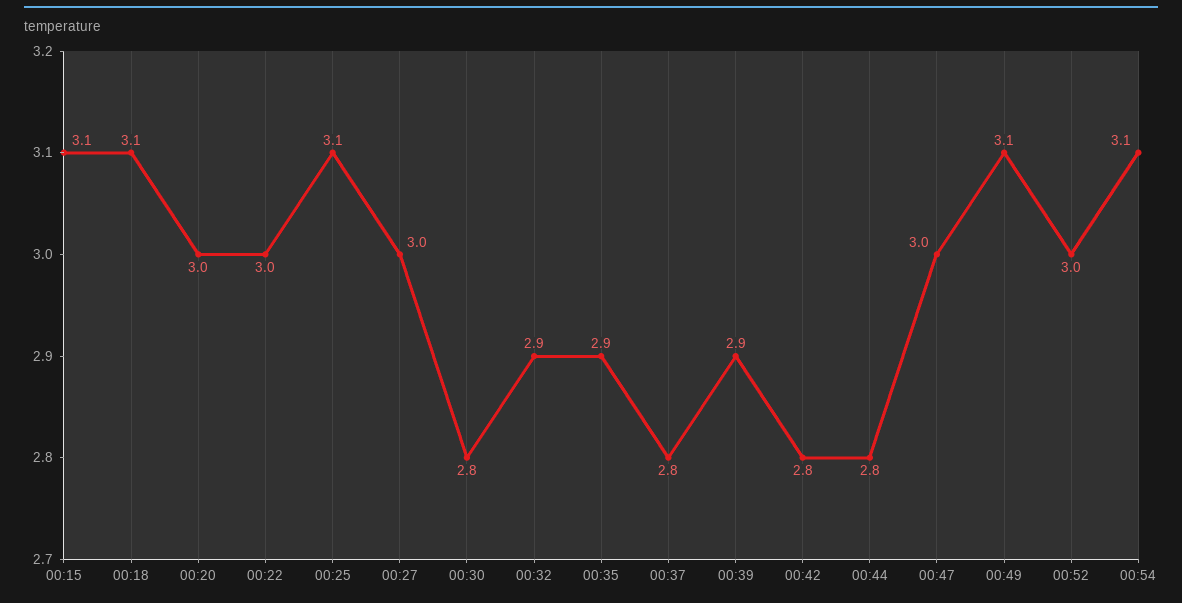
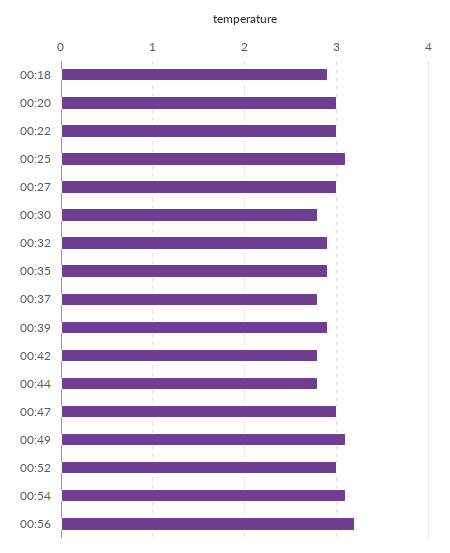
00:15: 3.1 -> none
00:18: 3.1 -> 2.9
00:56: none -> 3.2

